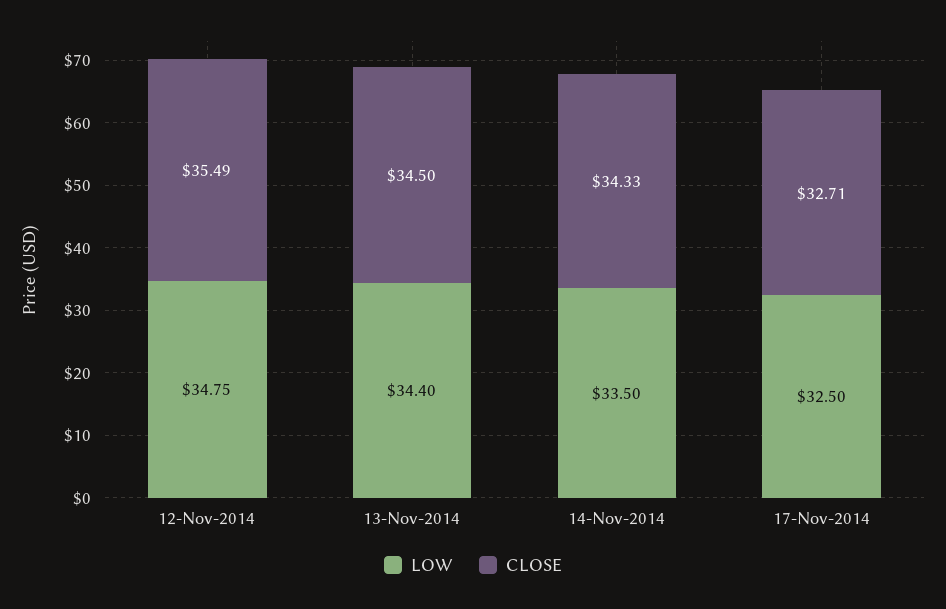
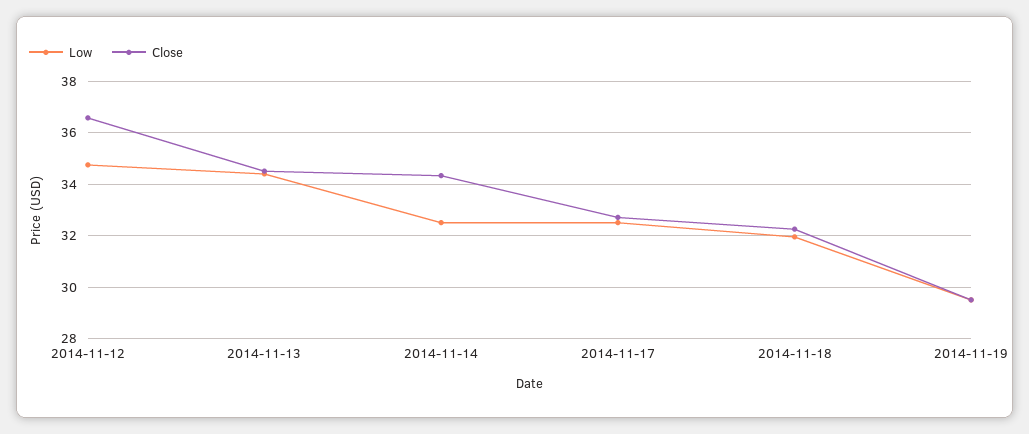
CLOSE, 12-Nov-2014: 35.49 -> 36.5
LOW, 14-Nov-2014: 33.5 -> 32.5
LOW, 2014-11-18: none -> 32
CLOSE, 2014-11-18: none -> 32.25
LOW, 2014-11-19: none -> 29.5
CLOSE, 2014-11-19: none -> 29.5

